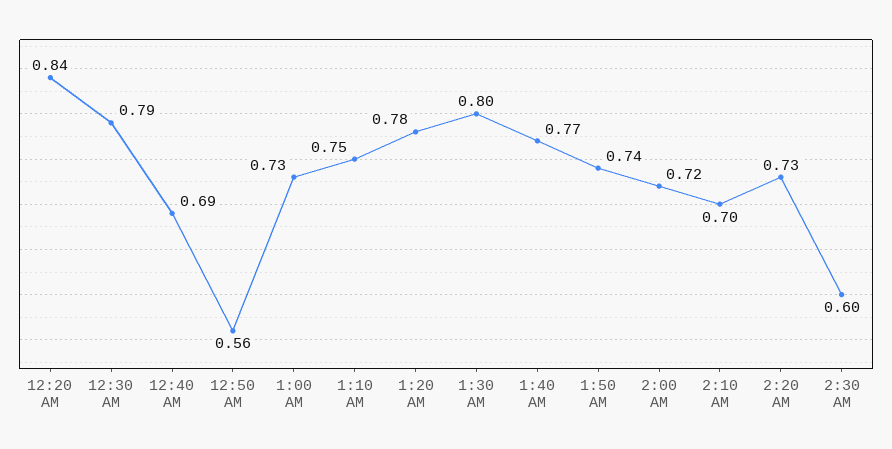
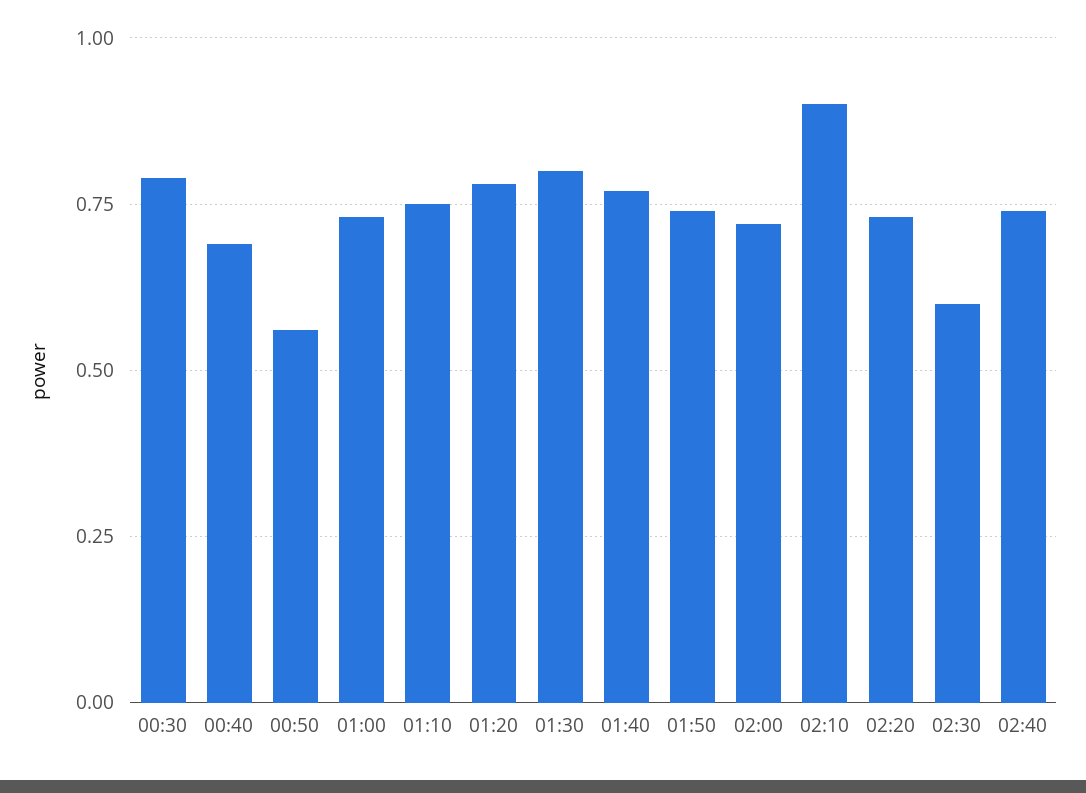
12:20 AM: 0.84 -> none
2:10 AM: 0.7 -> 0.9
02:40: none -> 0.75

